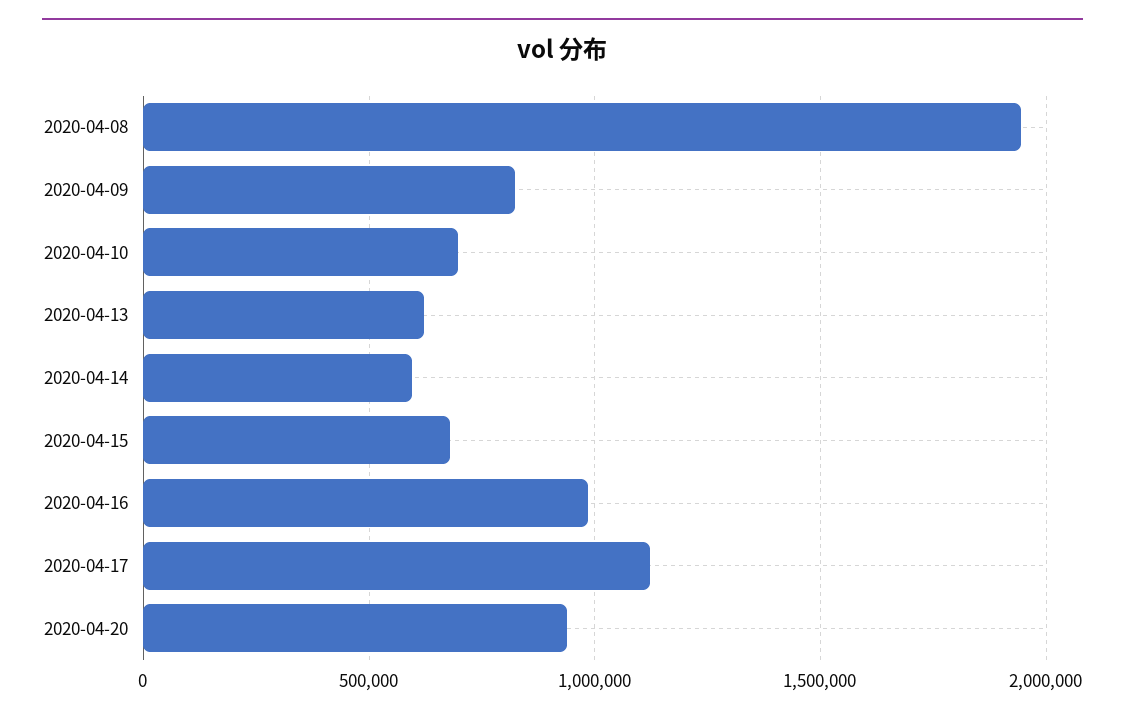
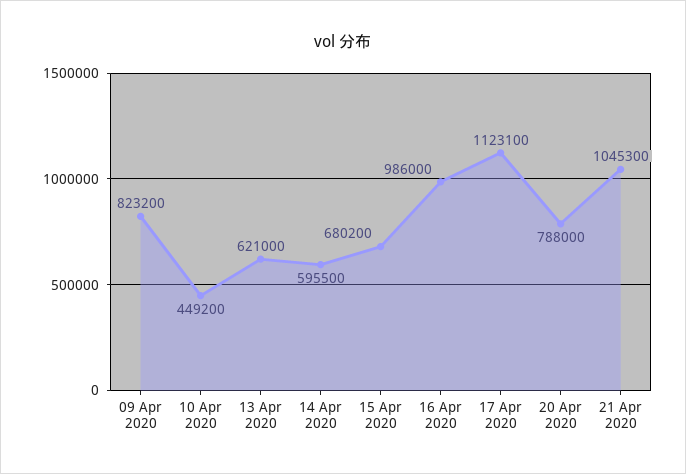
2020-04-08: 1950000 -> none
2020-04-10: 700000 -> 449200
2020-04-20: 950000 -> 788000
21 Apr 2020: none -> 1045300

